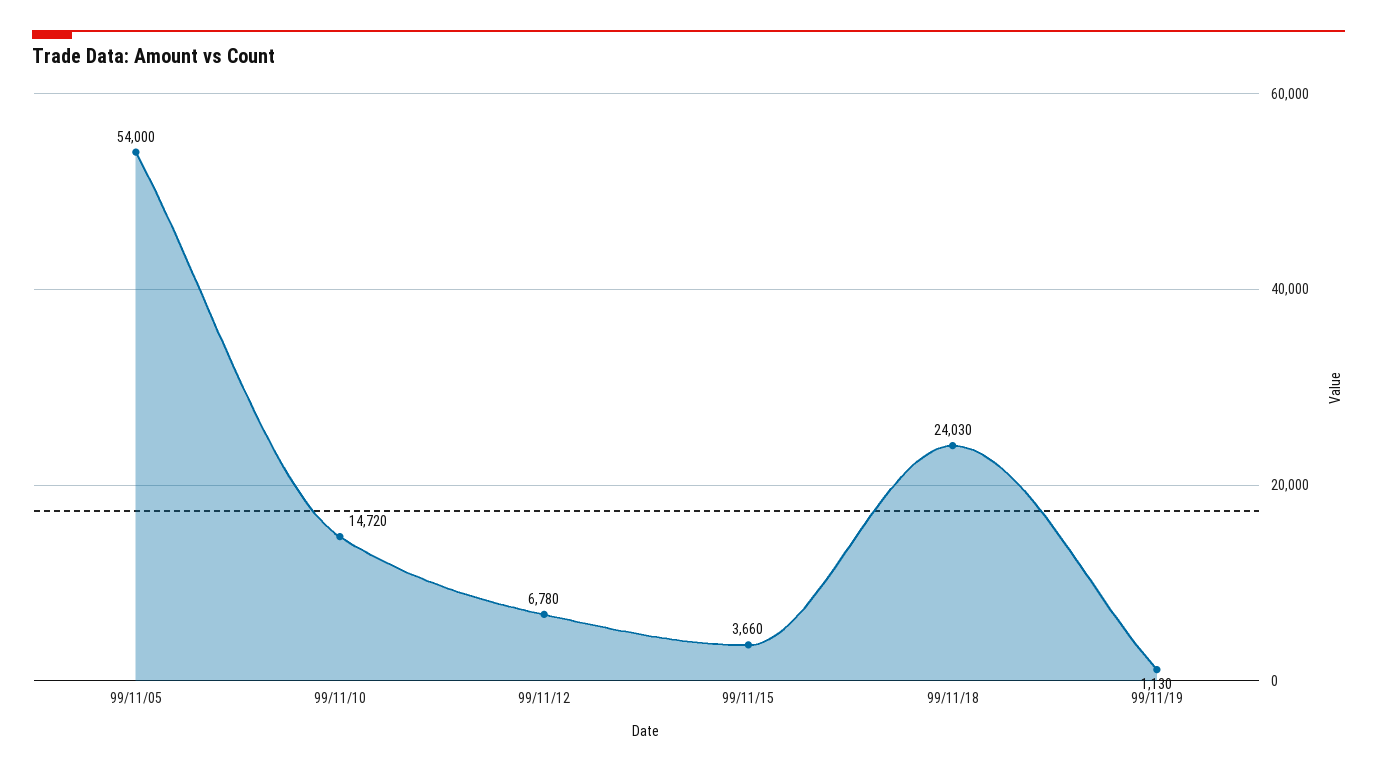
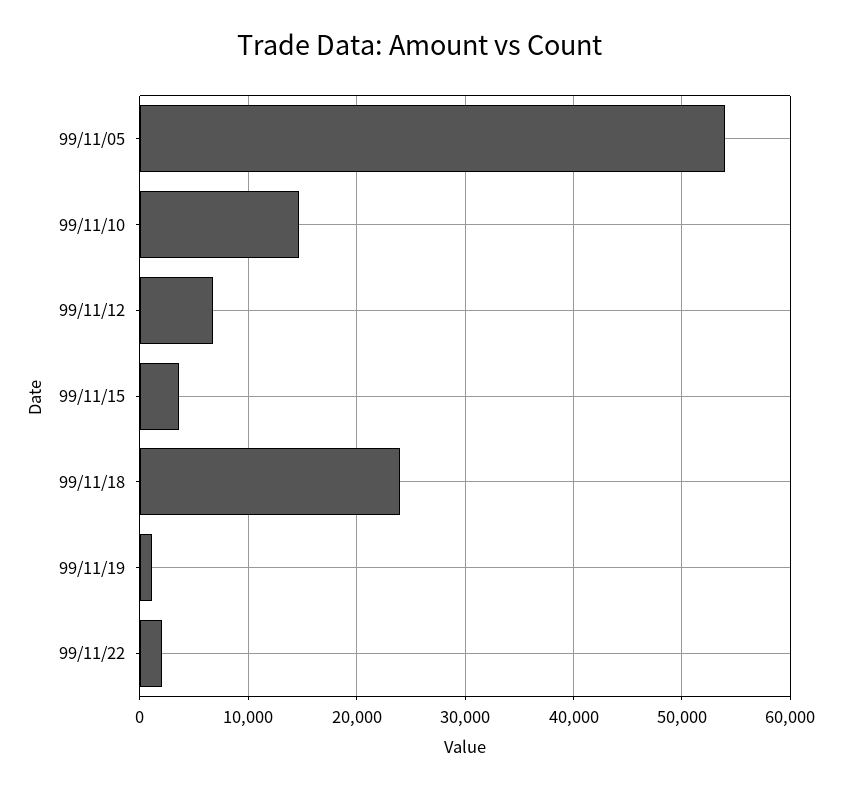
99/11/22: none -> 2000

